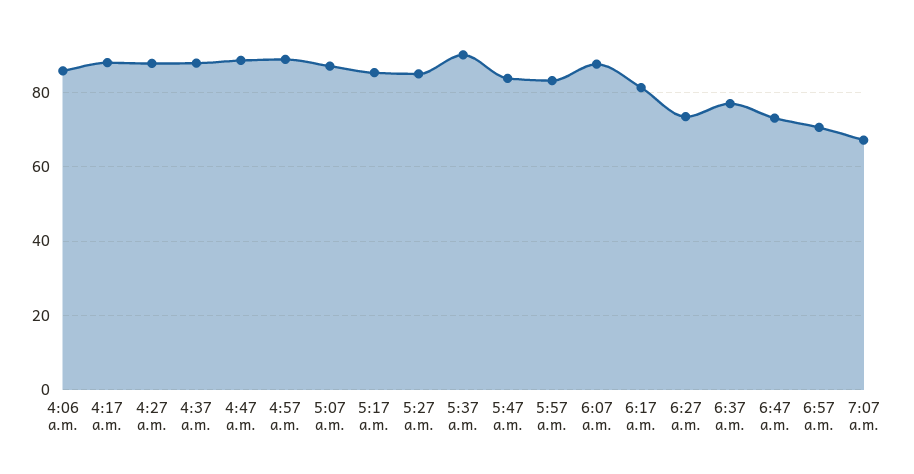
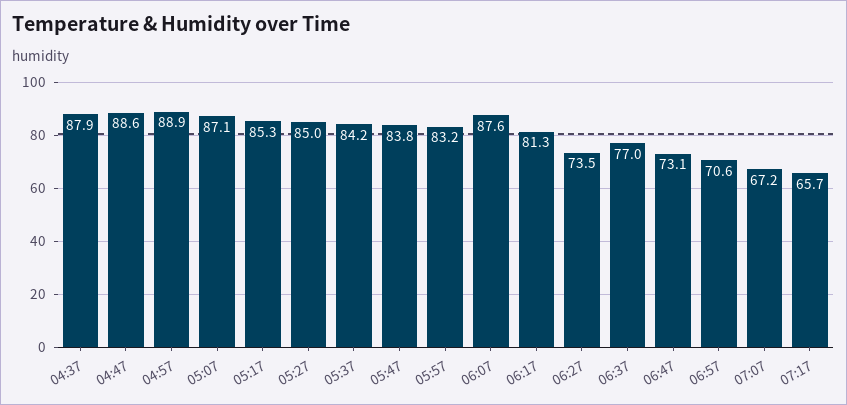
4:06 a.m.: 86 -> none
4:17 a.m.: 88 -> none
4:27 a.m.: 88 -> none
5:37 a.m.: 90 -> 84.2
07:17: none -> 65.7

